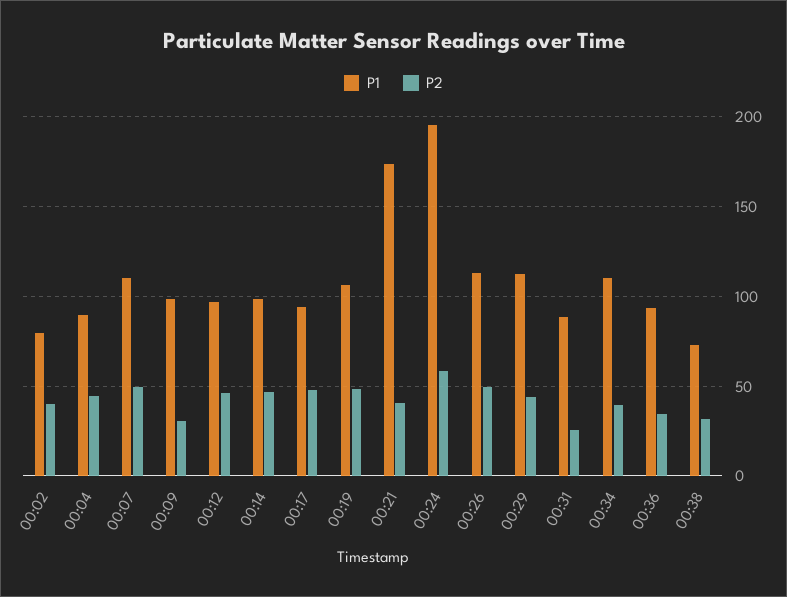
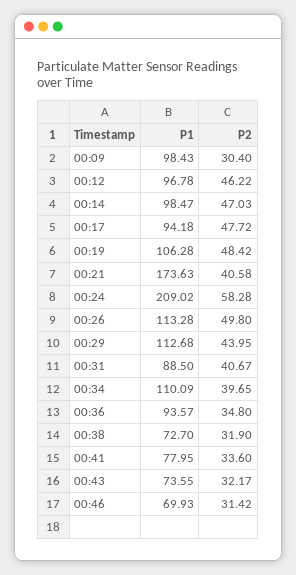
P1, 00:02: 80 -> none
P2, 00:02: 40 -> none
P1, 00:04: 90 -> none
P2, 00:04: 45 -> none
P1, 00:07: 110 -> none
P2, 00:07: 50 -> none
P1, 00:24: 195 -> 209.02
P2, 00:31: 25 -> 40.67
P1, 00:41: none -> 77.95
P2, 00:41: none -> 33.6
P1, 00:43: none -> 73.55
P2, 00:43: none -> 32.17
P1, 00:46: none -> 69.93
P2, 00:46: none -> 31.42

